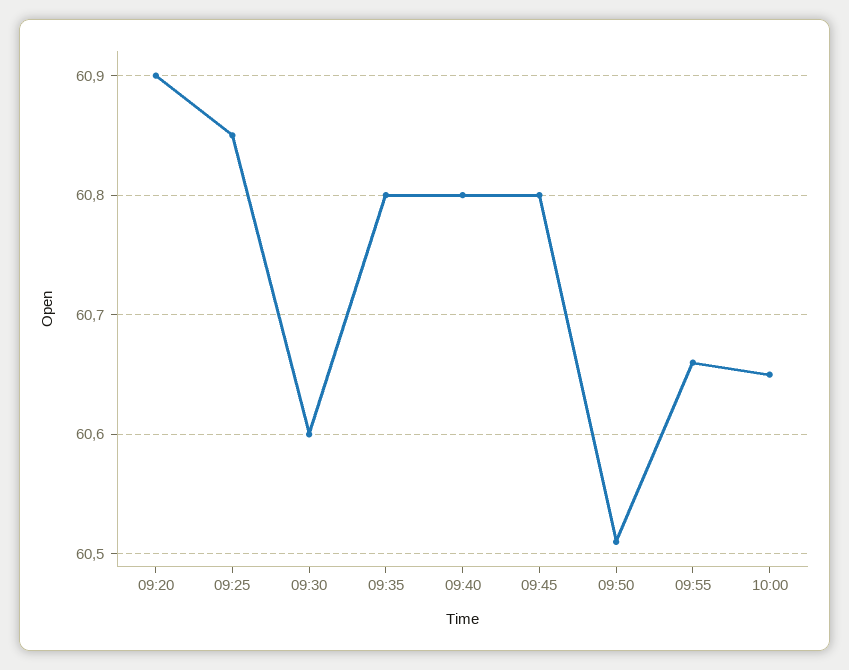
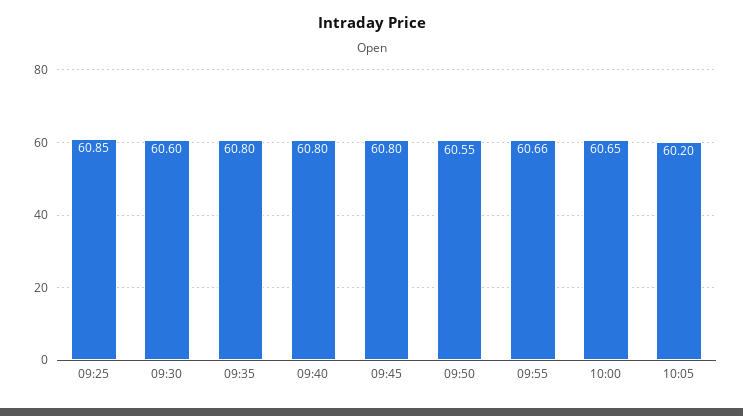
09:20: 60.9 -> none
09:50: 60.51 -> 60.55
10:05: none -> 60.2

